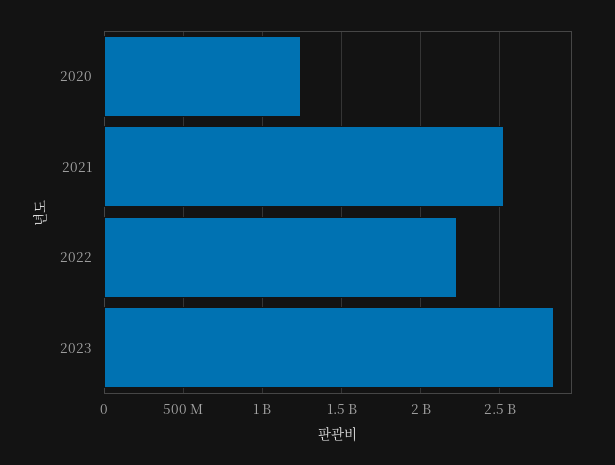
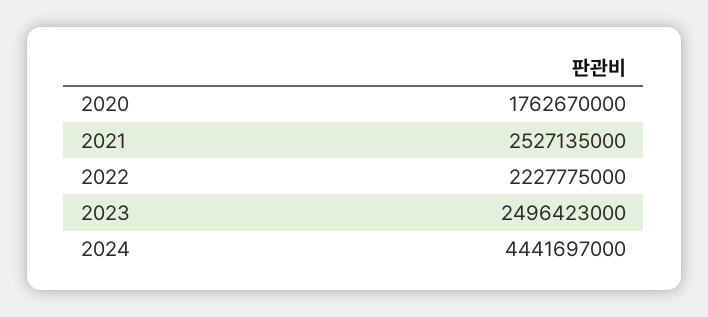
2020: 1250000000 -> 1762670000
2023: 2850000000 -> 2496423000
2024: none -> 4441697000

